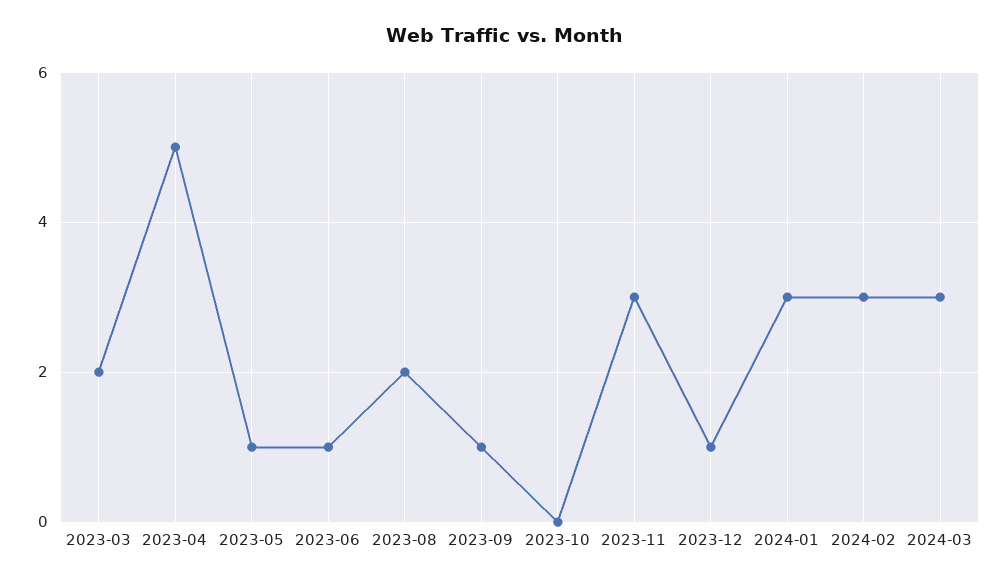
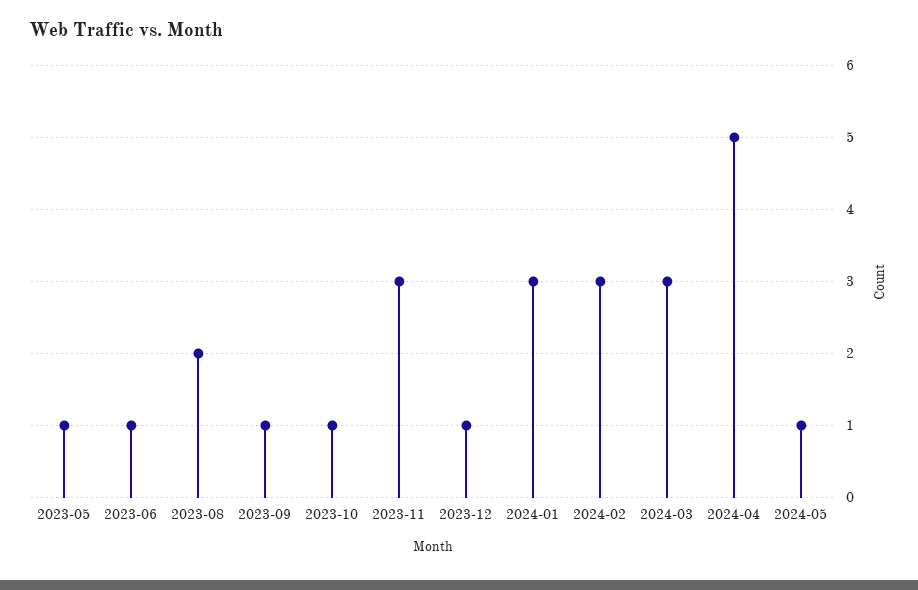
2023-03: 2 -> none
2023-04: 5 -> none
2023-10: 0 -> 1
2024-04: none -> 5
2024-05: none -> 1

